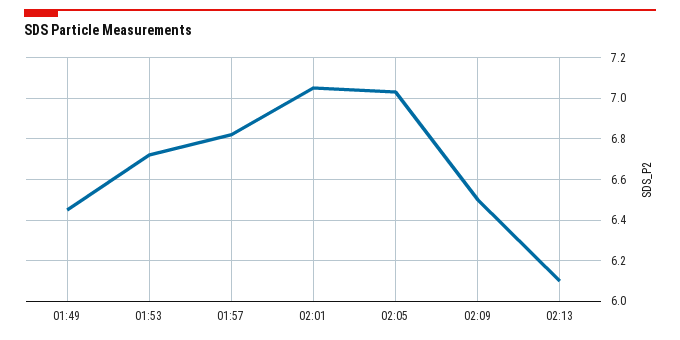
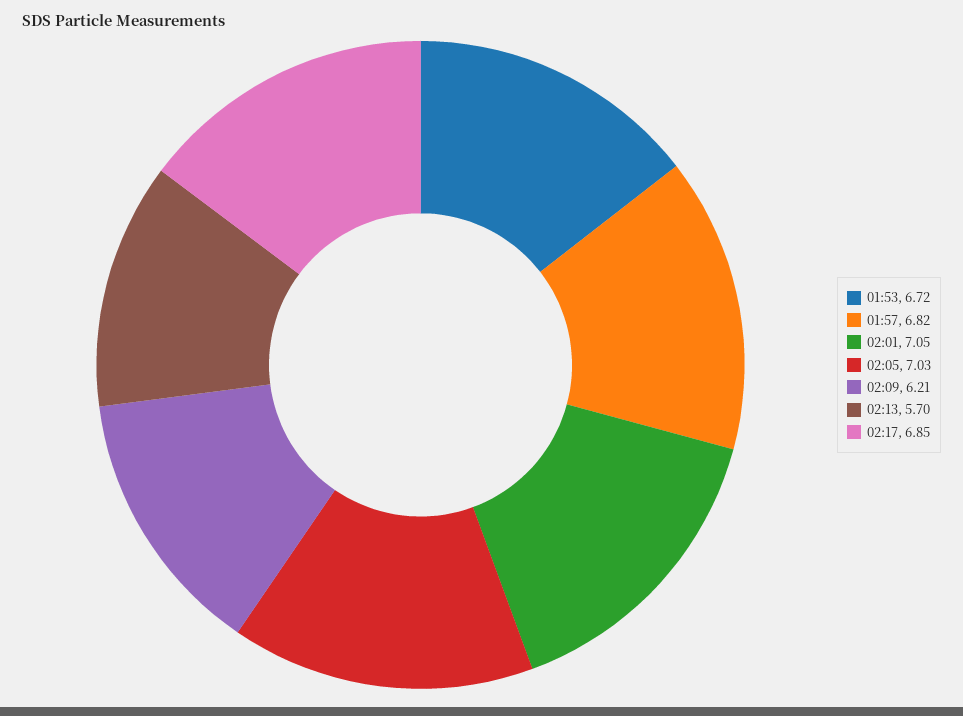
01:49: 6.45 -> none
02:09: 6.5 -> 6.21
02:13: 6.1 -> 5.7
02:17: none -> 6.85

